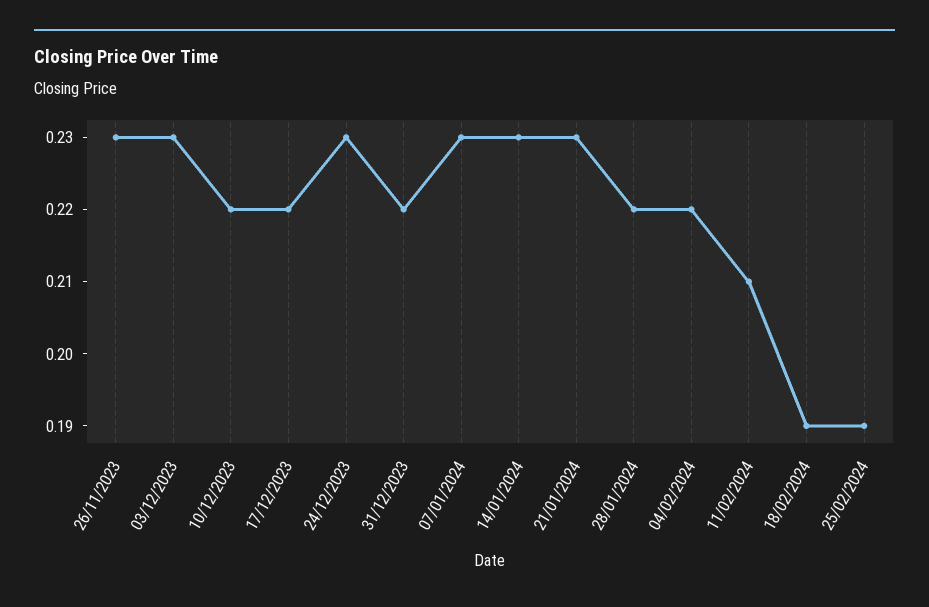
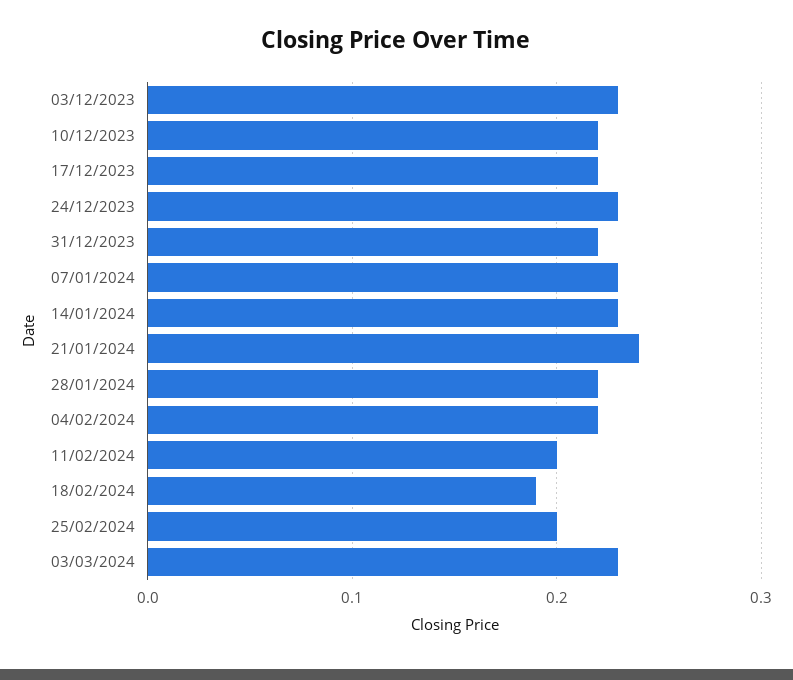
26/11/2023: 0.23 -> none
21/01/2024: 0.23 -> 0.24
11/02/2024: 0.21 -> 0.2
25/02/2024: 0.19 -> 0.2
03/03/2024: none -> 0.23

